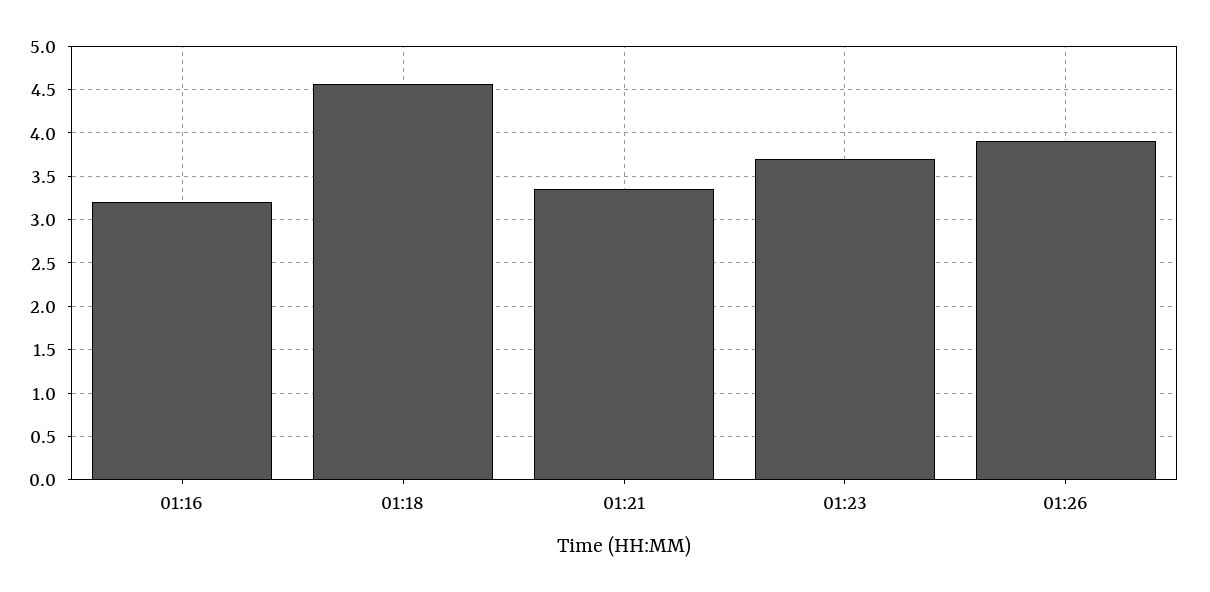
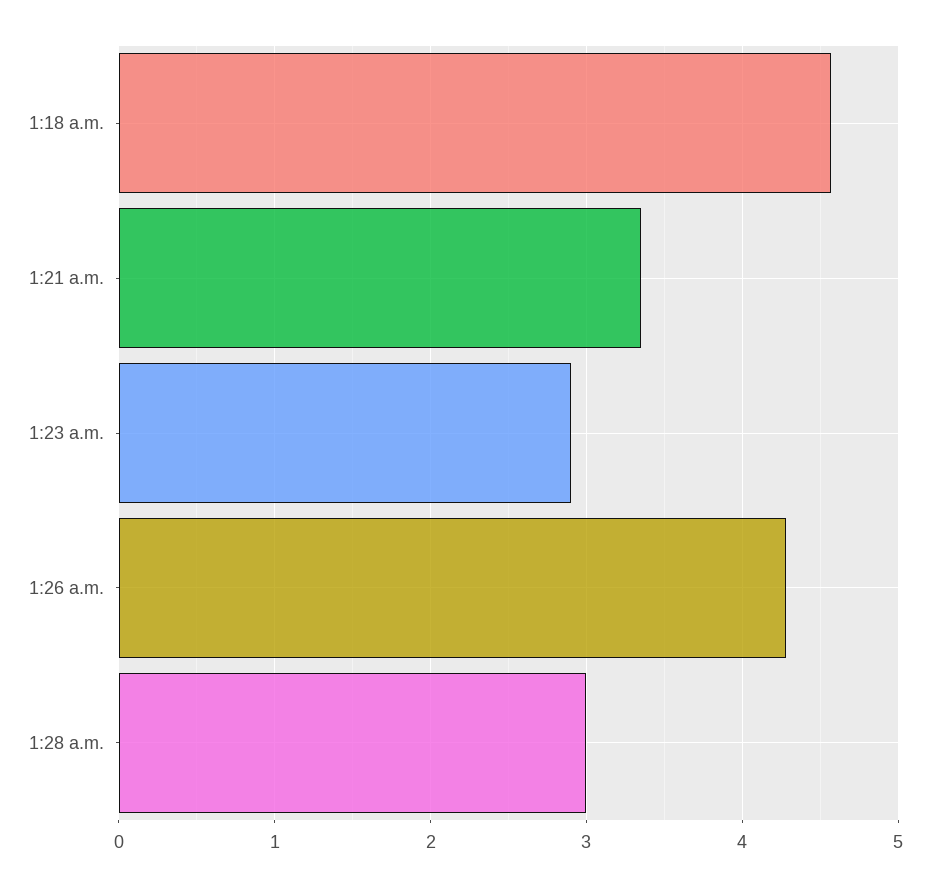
01:16: 3.2 -> none
01:23: 3.7 -> 2.9
01:26: 3.9 -> 4.3
1:28 a.m.: none -> 3

